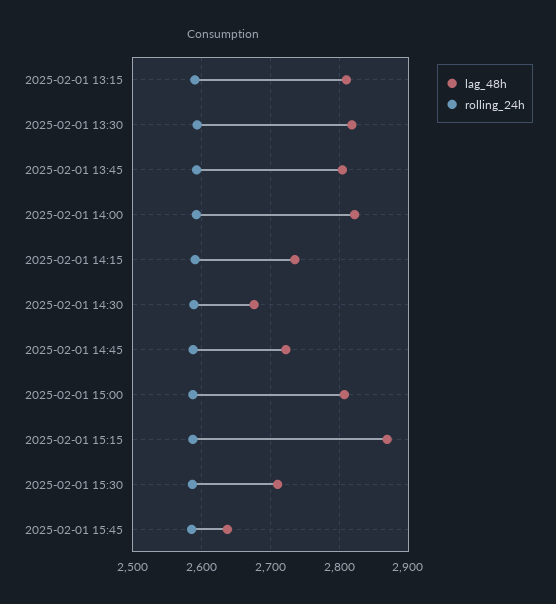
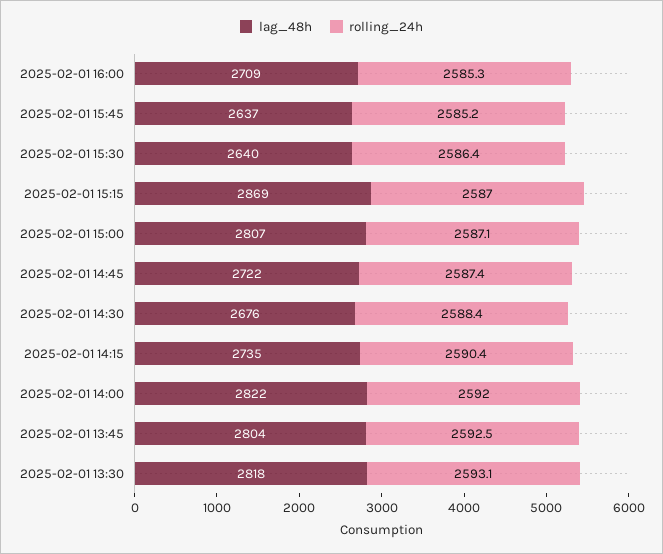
lag_48h, 2025-02-01 13:15: 2810 -> none
rolling_24h, 2025-02-01 13:15: 2590 -> none
lag_48h, 2025-02-01 15:30: 2710 -> 2640
lag_48h, 2025-02-01 16:00: none -> 2709
rolling_24h, 2025-02-01 16:00: none -> 2585.3

